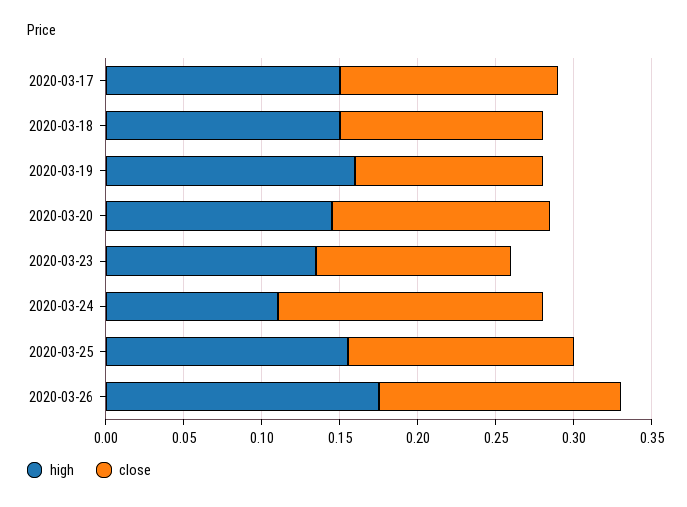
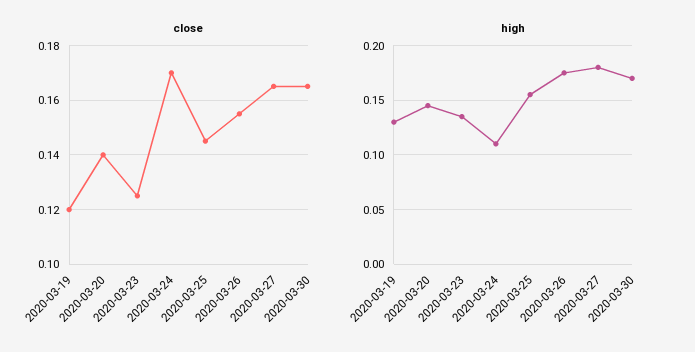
high, 2020-03-17: 0.15 -> none
close, 2020-03-17: 0.14 -> none
high, 2020-03-18: 0.15 -> none
close, 2020-03-18: 0.13 -> none
high, 2020-03-19: 0.16 -> 0.13
close, 2020-03-27: none -> 0.165
close, 2020-03-30: none -> 0.165
high, 2020-03-27: none -> 0.18
high, 2020-03-30: none -> 0.17

